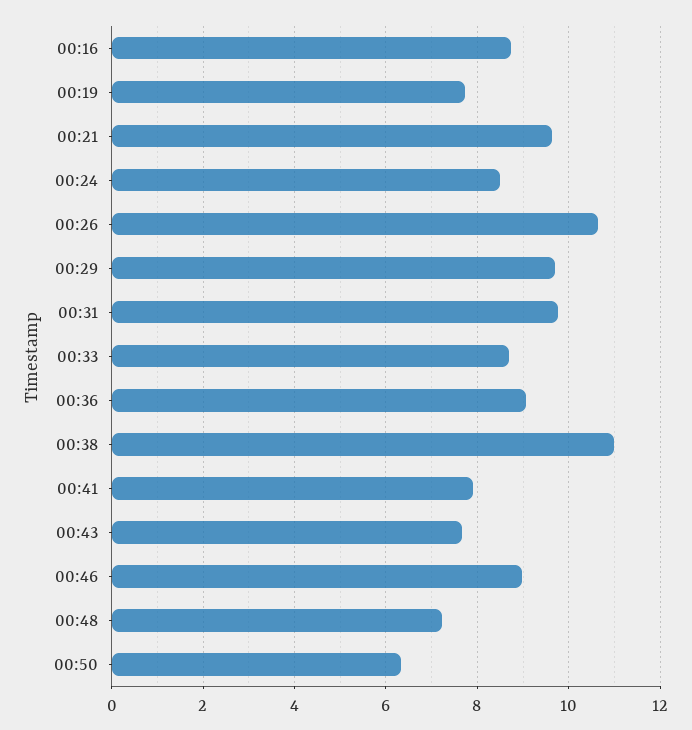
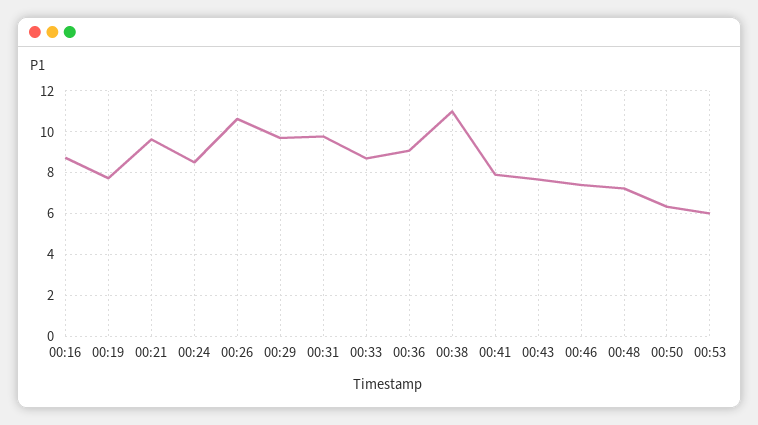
00:46: 9 -> 7.5
00:53: none -> 6

